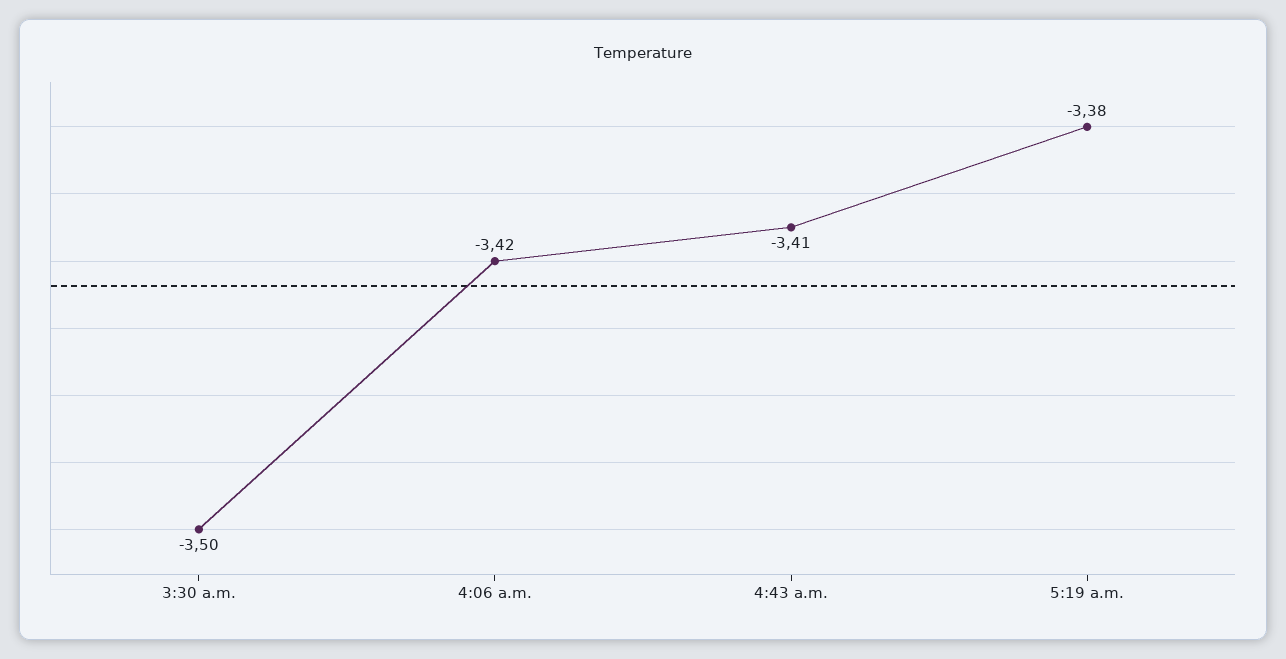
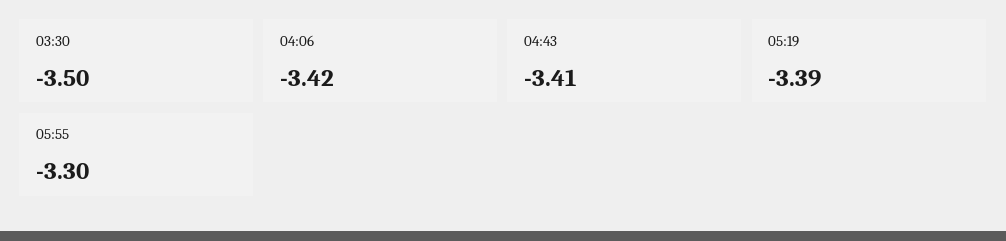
5:19 a.m.: -3.38 -> -3.39
05:55: none -> -3.3

